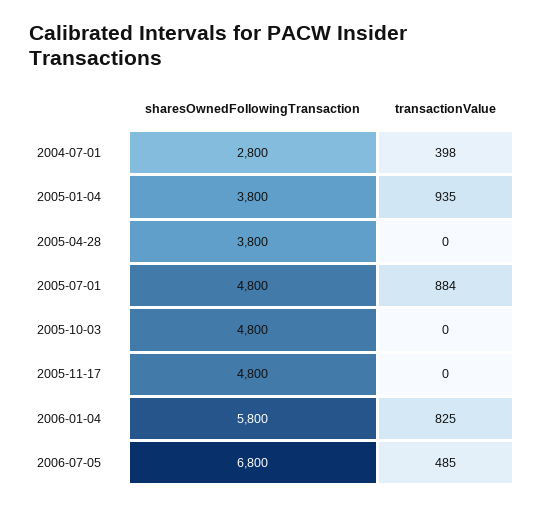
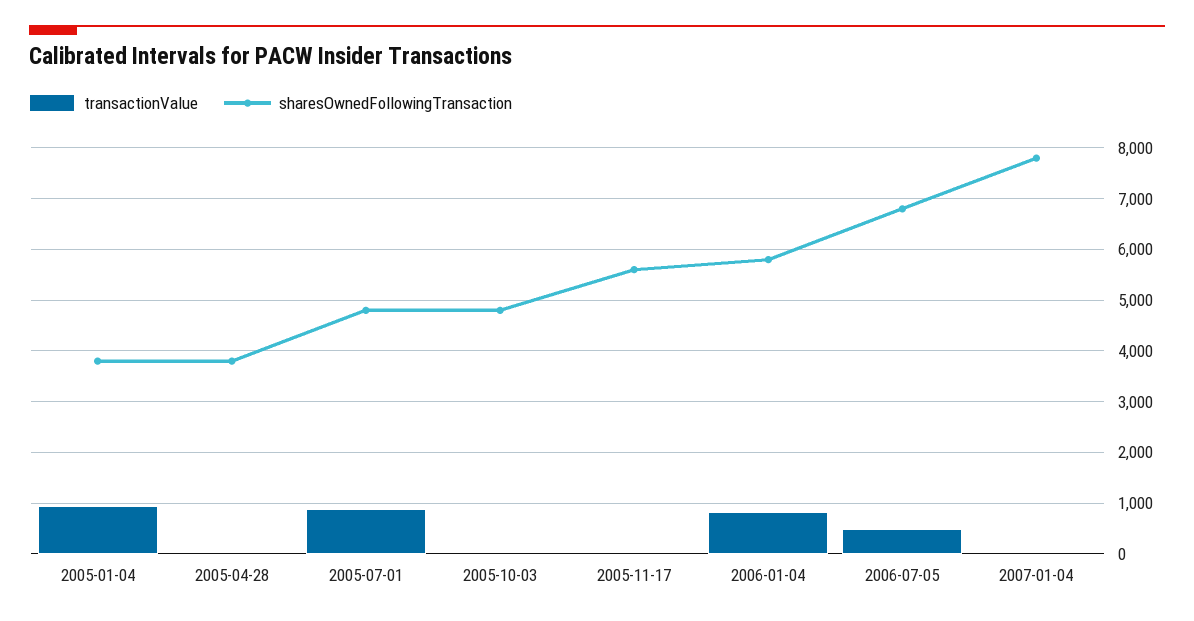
sharesOwnedFollowingTransaction, 2004-07-01: 2800 -> none
transactionValue, 2004-07-01: 398 -> none
sharesOwnedFollowingTransaction, 2005-11-17: 4800 -> 5600
transactionValue, 2007-01-04: none -> 0
sharesOwnedFollowingTransaction, 2007-01-04: none -> 7800

